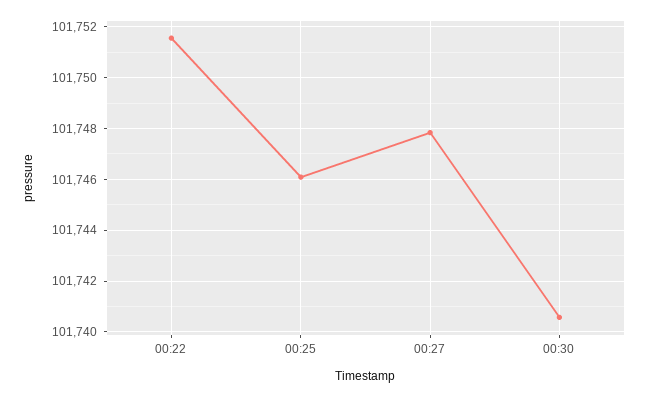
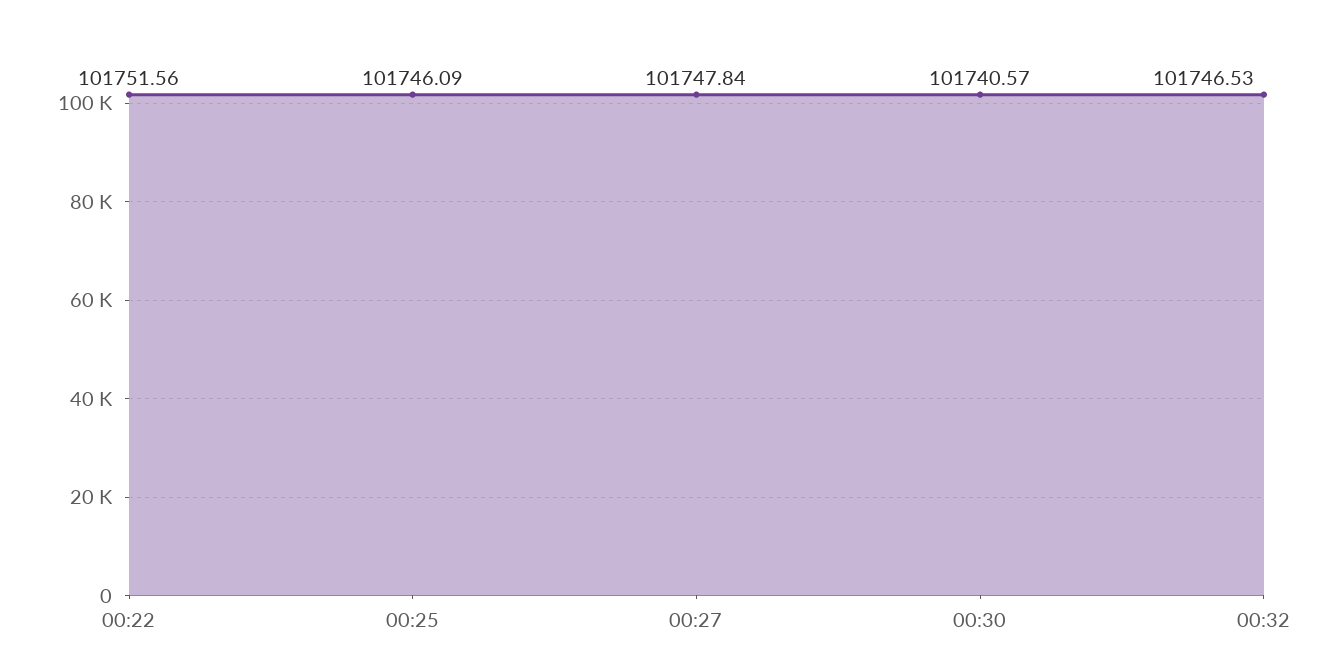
00:32: none -> 101746.53

